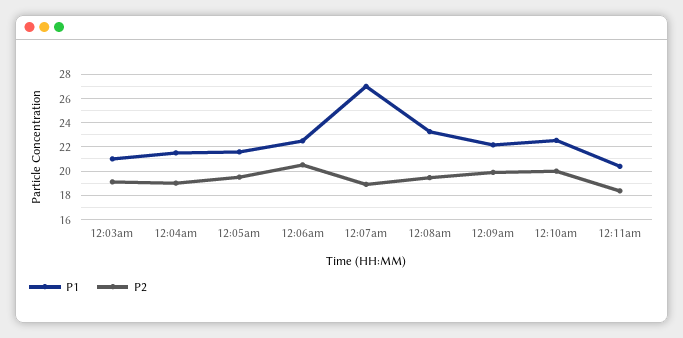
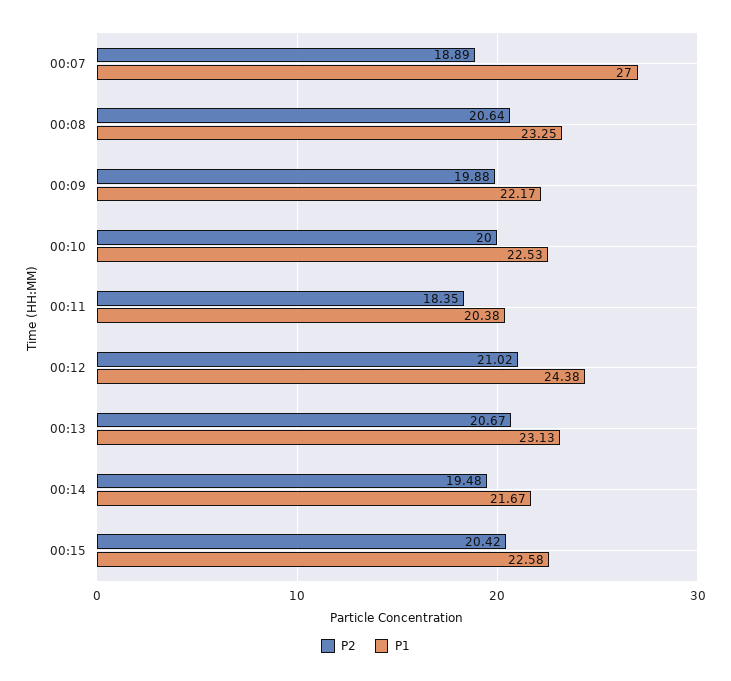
P1, 12:03am: 21 -> none
P2, 12:03am: 19 -> none
P1, 12:04am: 21.5 -> none
P2, 12:04am: 19 -> none
P1, 12:05am: 21.5 -> none
P2, 12:05am: 19.5 -> none
P1, 12:06am: 22.5 -> none
P2, 12:06am: 20.5 -> none
P2, 12:08am: 19.5 -> 20.64
P2, 00:12: none -> 21.02
P1, 00:12: none -> 24.38
P2, 00:13: none -> 20.67
P1, 00:13: none -> 23.13
P2, 00:14: none -> 19.48
P1, 00:14: none -> 21.67
P2, 00:15: none -> 20.42
P1, 00:15: none -> 22.58

